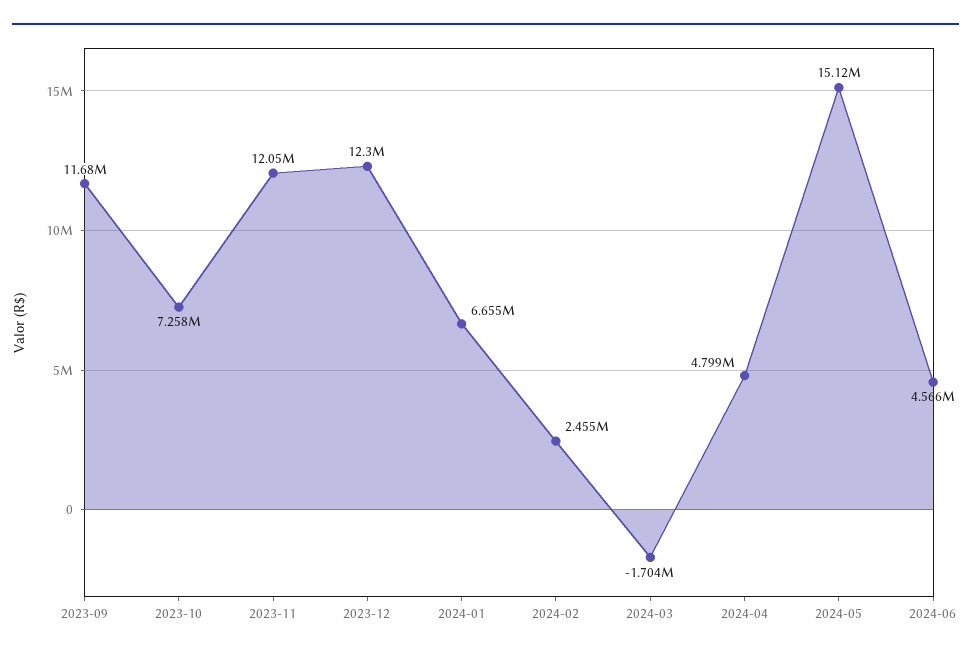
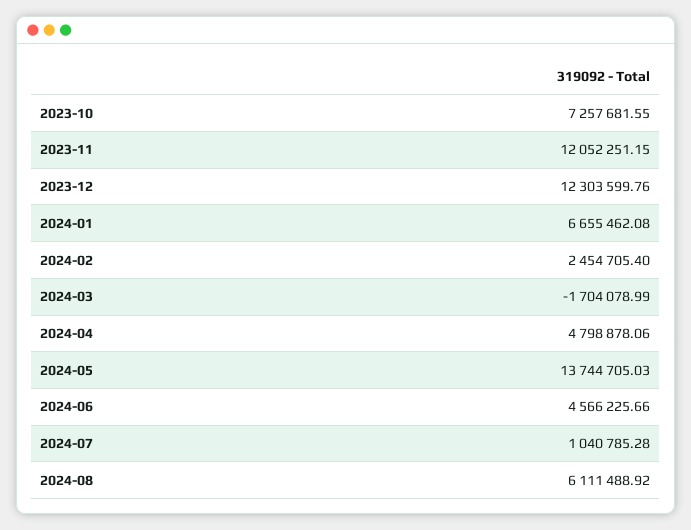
2023-09: 11680000 -> none
2024-05: 15120000 -> 13744705.03
2024-07: none -> 1040785.28
2024-08: none -> 6111488.92

